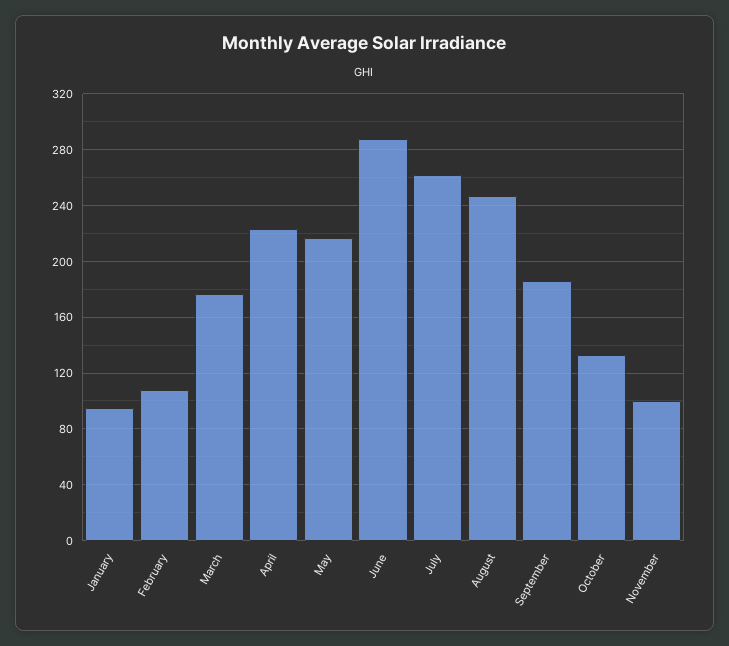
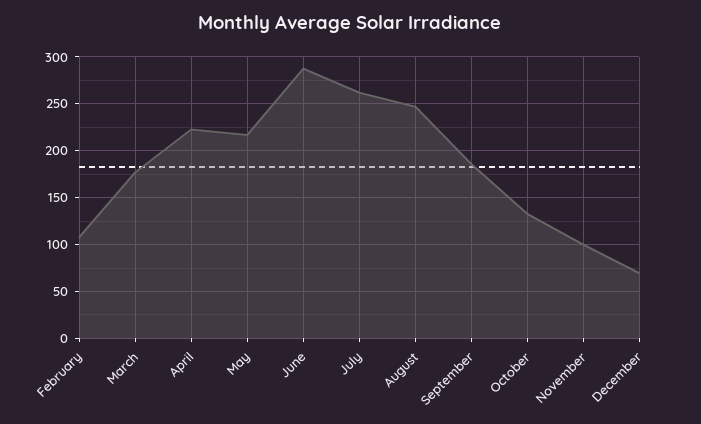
January: 95 -> none
December: none -> 70

